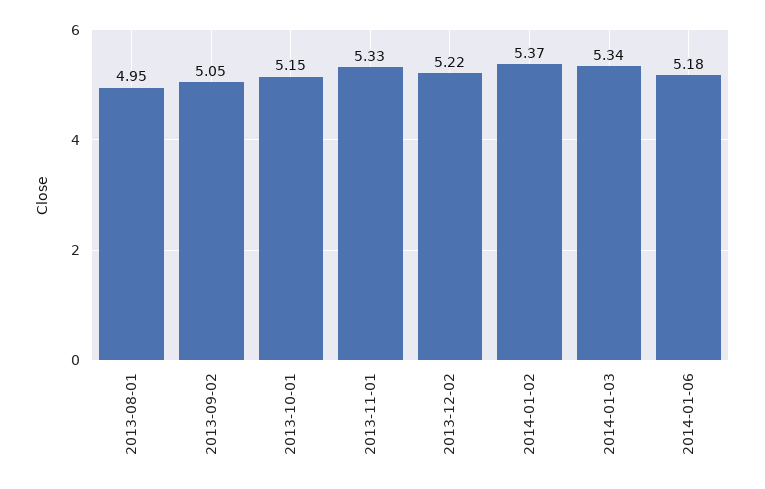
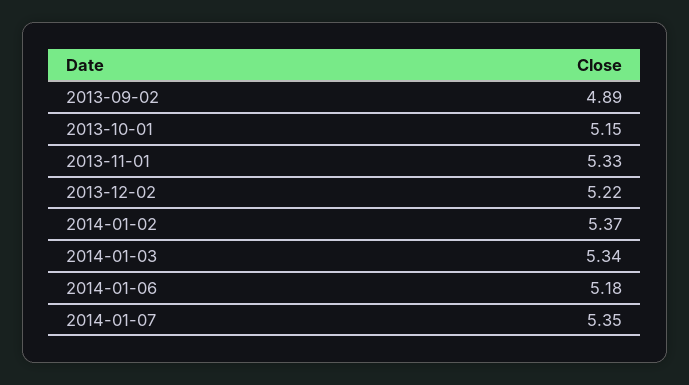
2013-08-01: 4.95 -> none
2013-09-02: 5.05 -> 4.89
2014-01-07: none -> 5.35

